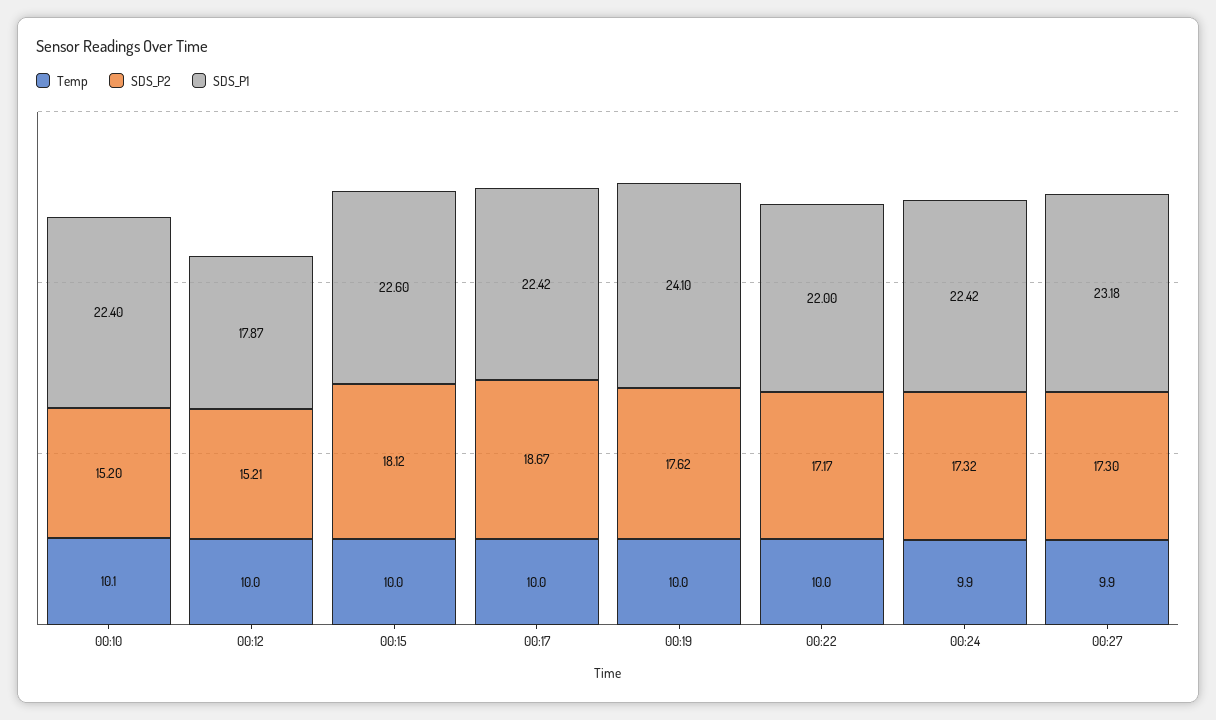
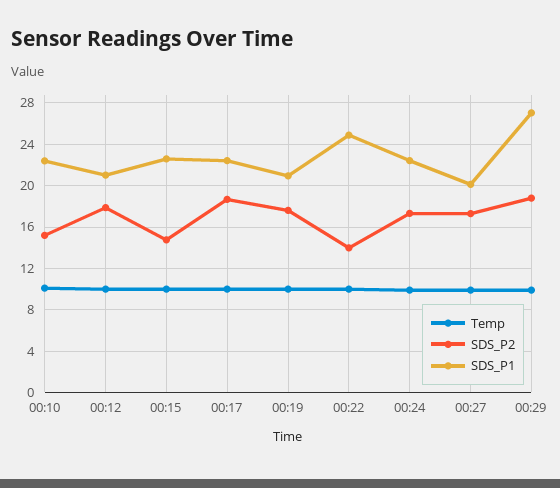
SDS_P2, 00:12: 15.21 -> 18
SDS_P1, 00:12: 17.87 -> 21
SDS_P2, 00:15: 18.12 -> 15
SDS_P1, 00:19: 24.1 -> 21
SDS_P2, 00:22: 17.17 -> 14
SDS_P1, 00:22: 22 -> 25
SDS_P1, 00:27: 23.18 -> 20
Temp, 00:29: none -> 10
SDS_P2, 00:29: none -> 19
SDS_P1, 00:29: none -> 27

